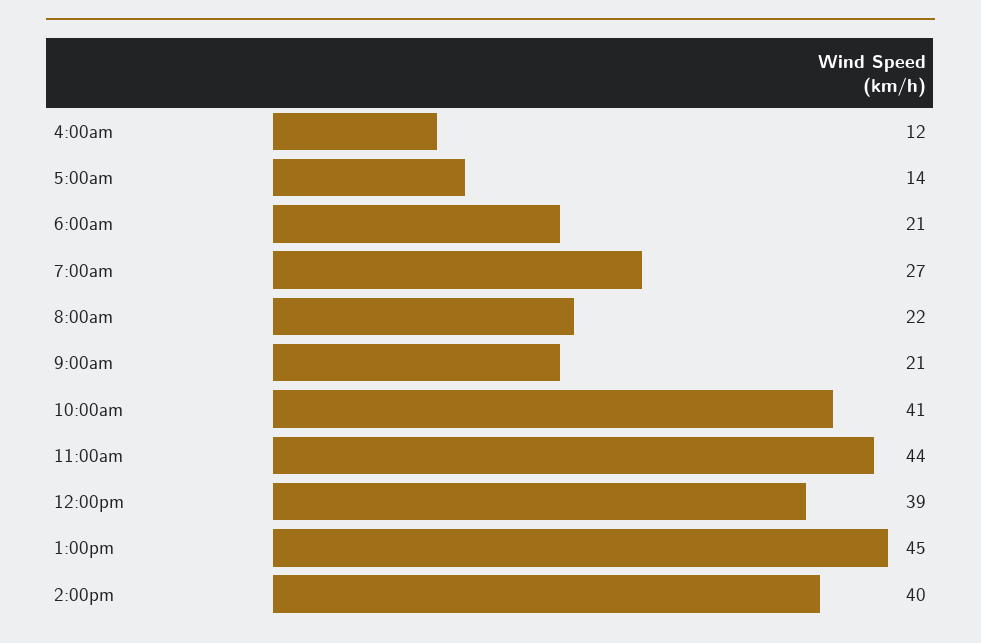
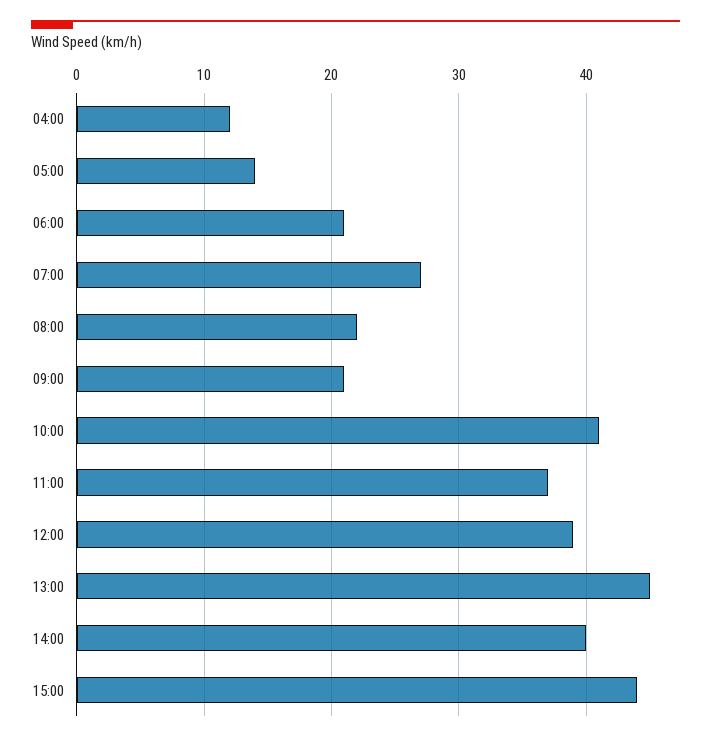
11:00am: 44 -> 37
15:00: none -> 44

